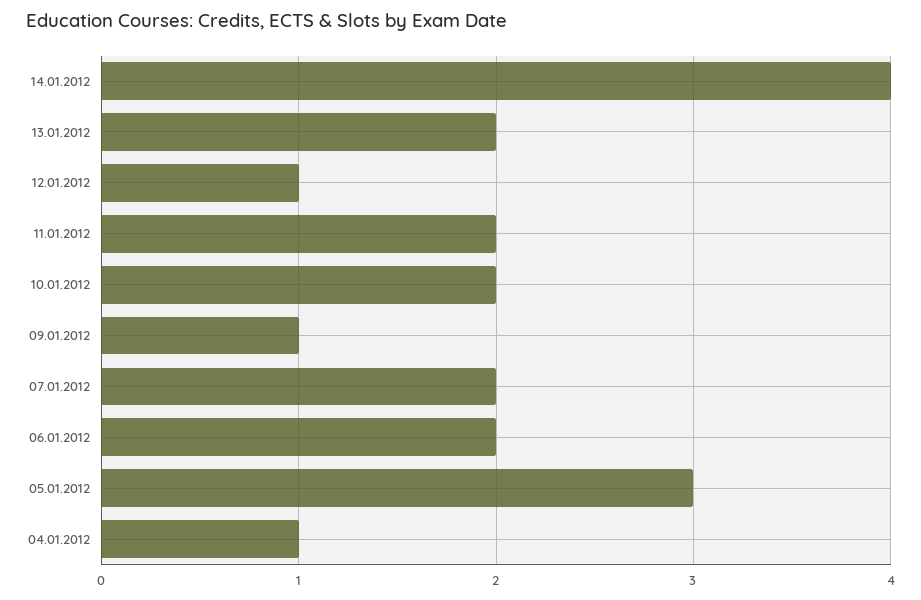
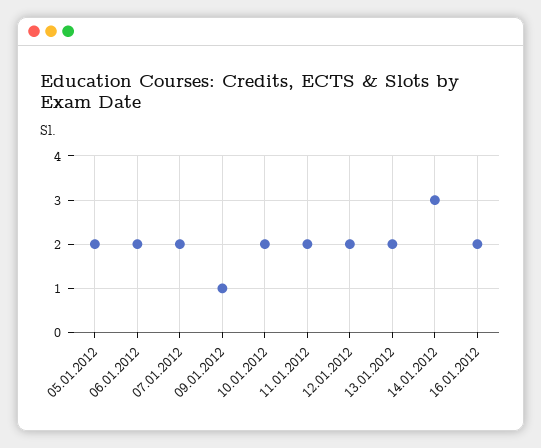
14.01.2012: 4 -> 3
12.01.2012: 1 -> 2
05.01.2012: 3 -> 2
04.01.2012: 1 -> none
16.01.2012: none -> 2

